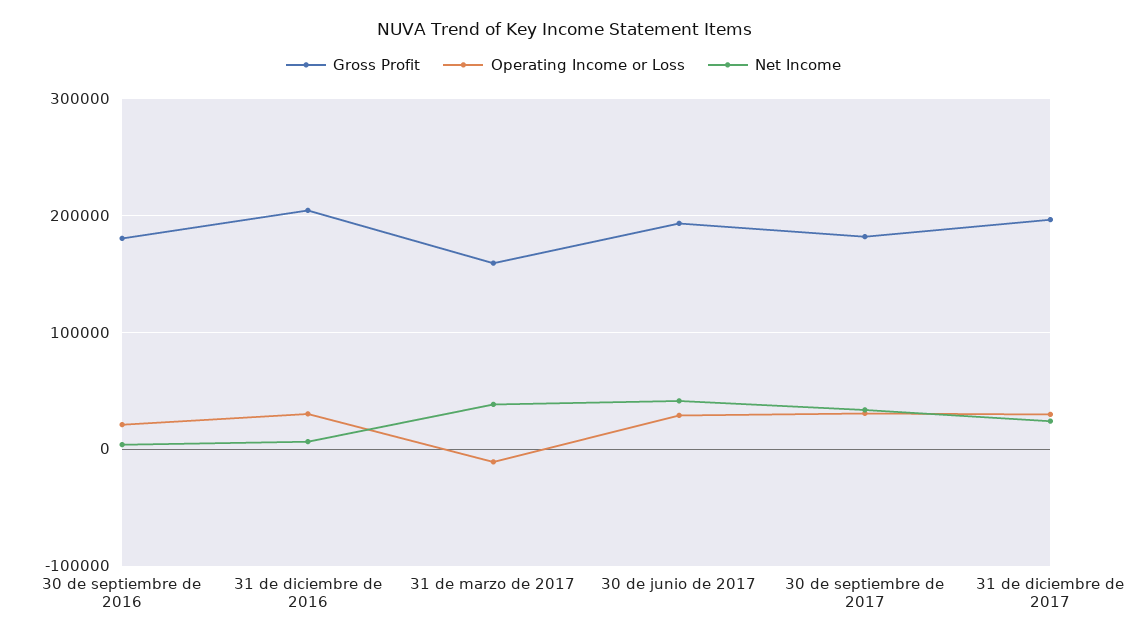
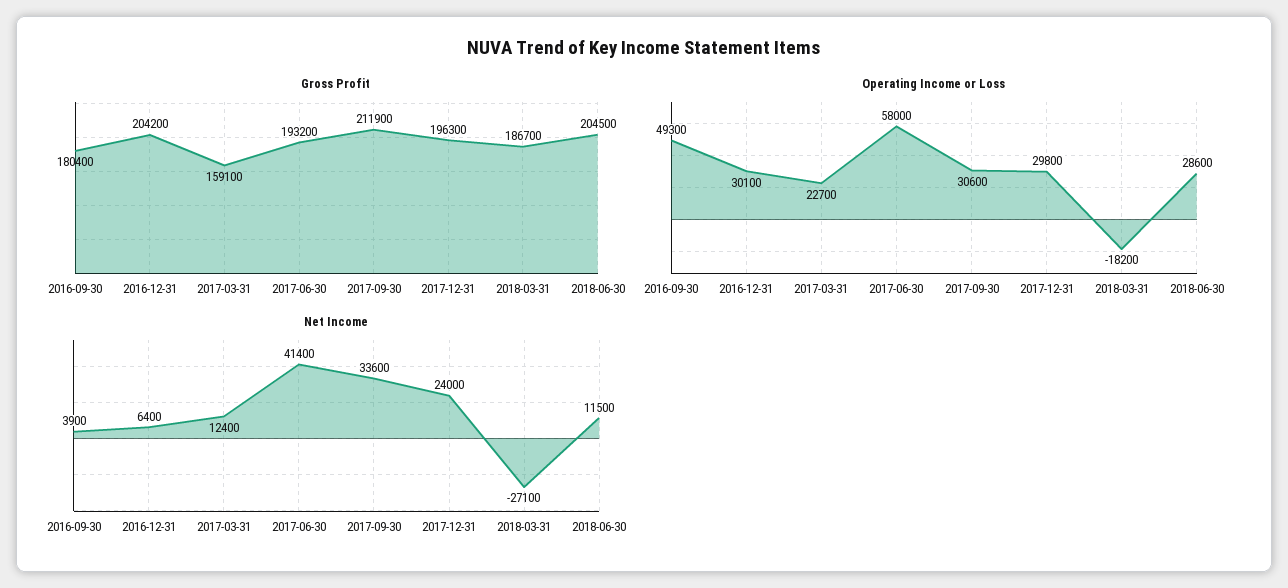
Operating Income or Loss, 30 de septiembre de 2016: 20000 -> 49300
Operating Income or Loss, 31 de marzo de 2017: -10000 -> 22700
Net Income, 31 de marzo de 2017: 40000 -> 12400
Operating Income or Loss, 30 de junio de 2017: 30000 -> 58000
Gross Profit, 30 de septiembre de 2017: 180000 -> 211900
Gross Profit, 2018-03-31: none -> 186700
Gross Profit, 2018-06-30: none -> 204500
Operating Income or Loss, 2018-03-31: none -> -18200
Operating Income or Loss, 2018-06-30: none -> 28600
Net Income, 2018-03-31: none -> -27100
Net Income, 2018-06-30: none -> 11500

